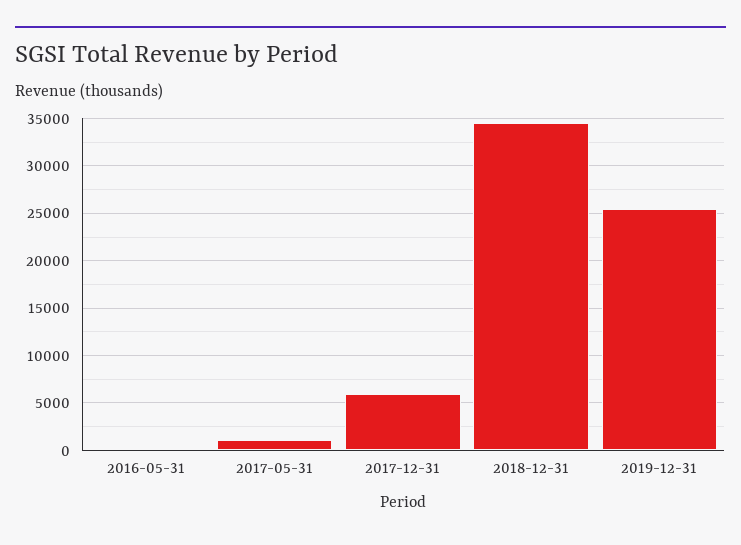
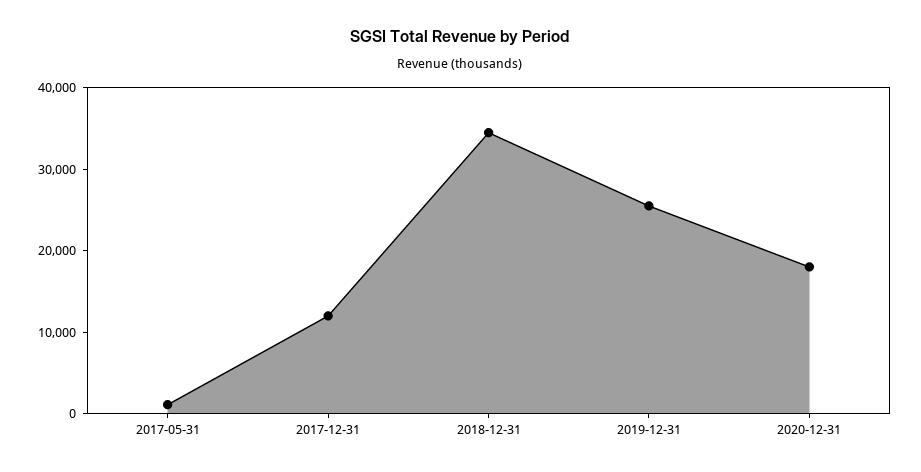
2016-05-31: 0 -> none
2017-12-31: 6000 -> 12000
2020-12-31: none -> 18000

